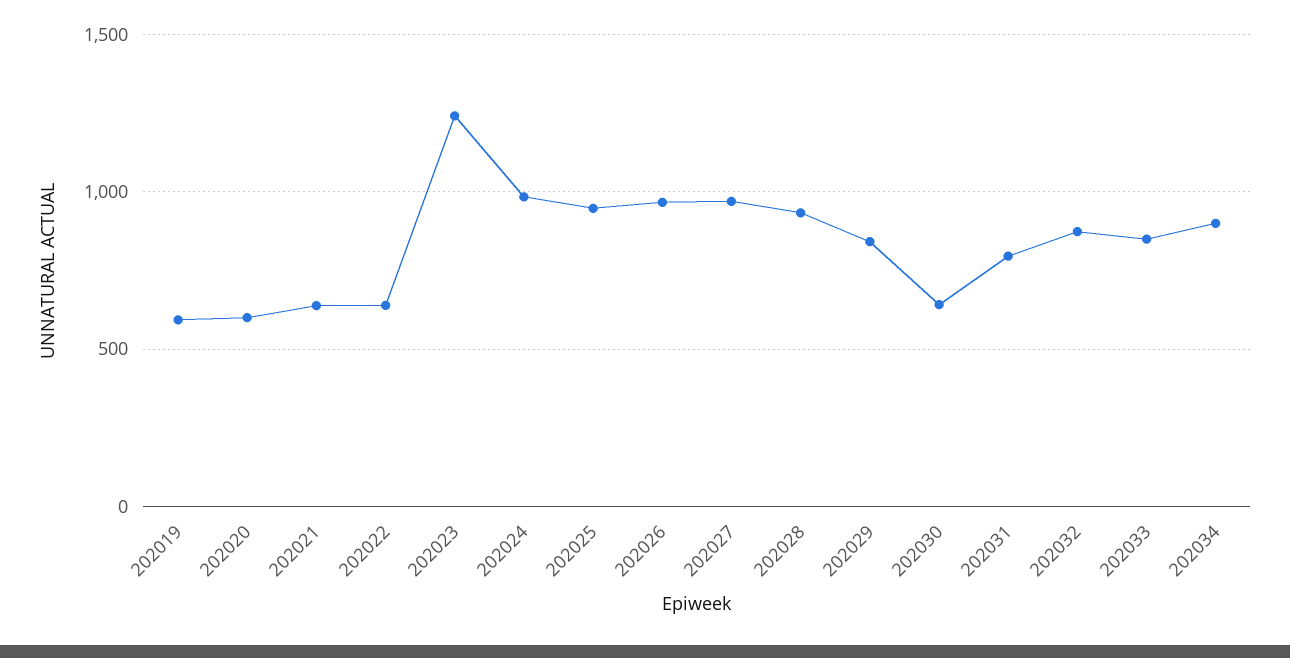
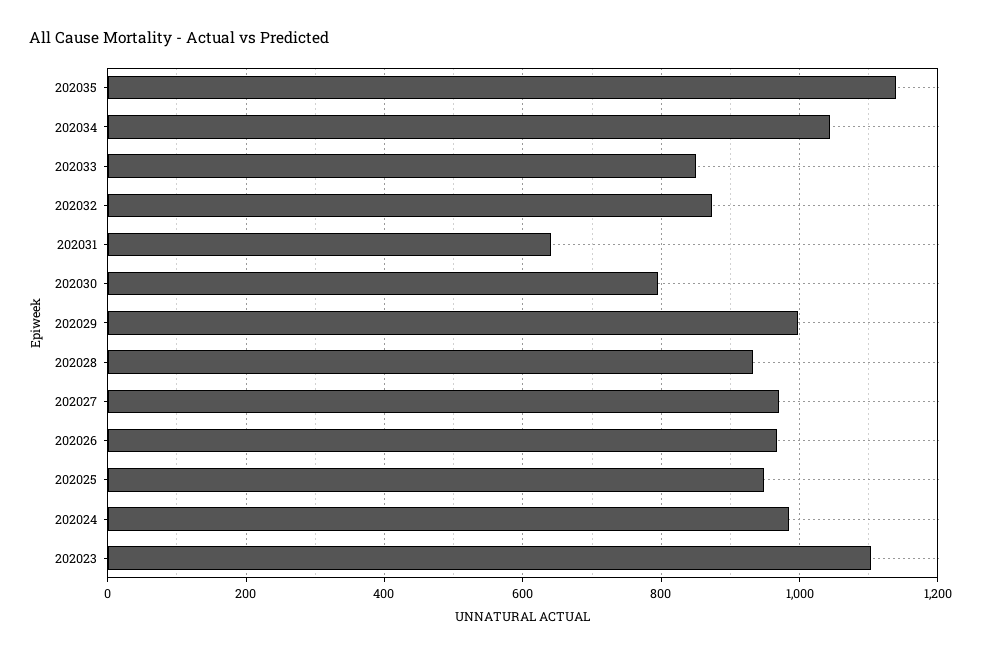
202019: 600 -> none
202020: 600 -> none
202021: 650 -> none
202022: 650 -> none
202023: 1250 -> 1100
202029: 850 -> 1000
202030: 650 -> 800
202031: 800 -> 640
202034: 900 -> 1040
202035: none -> 1140

